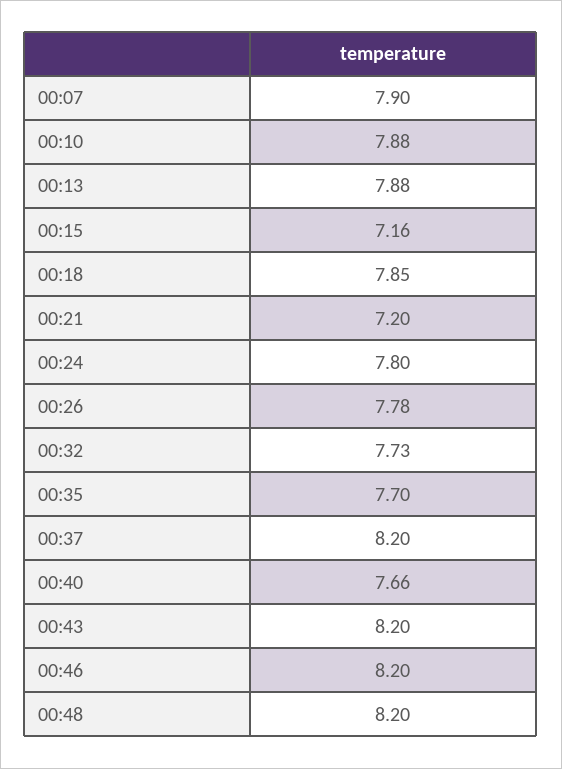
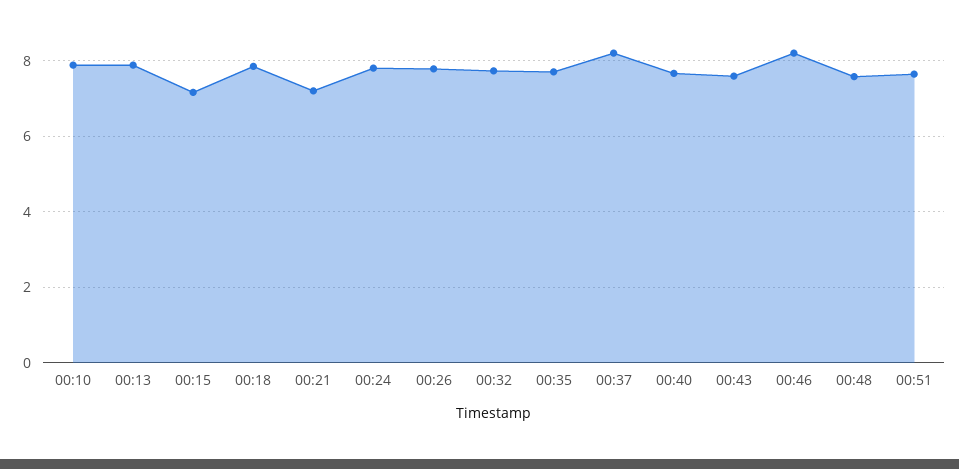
00:07: 7.9 -> none
00:43: 8.2 -> 7.6
00:48: 8.2 -> 7.6
00:51: none -> 7.6

